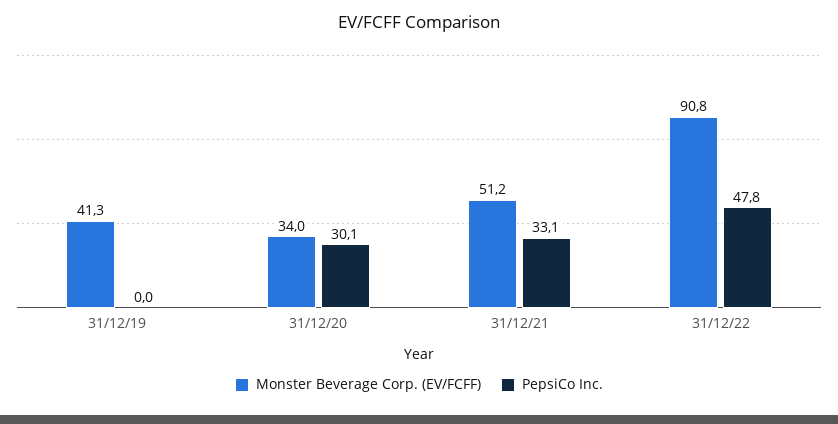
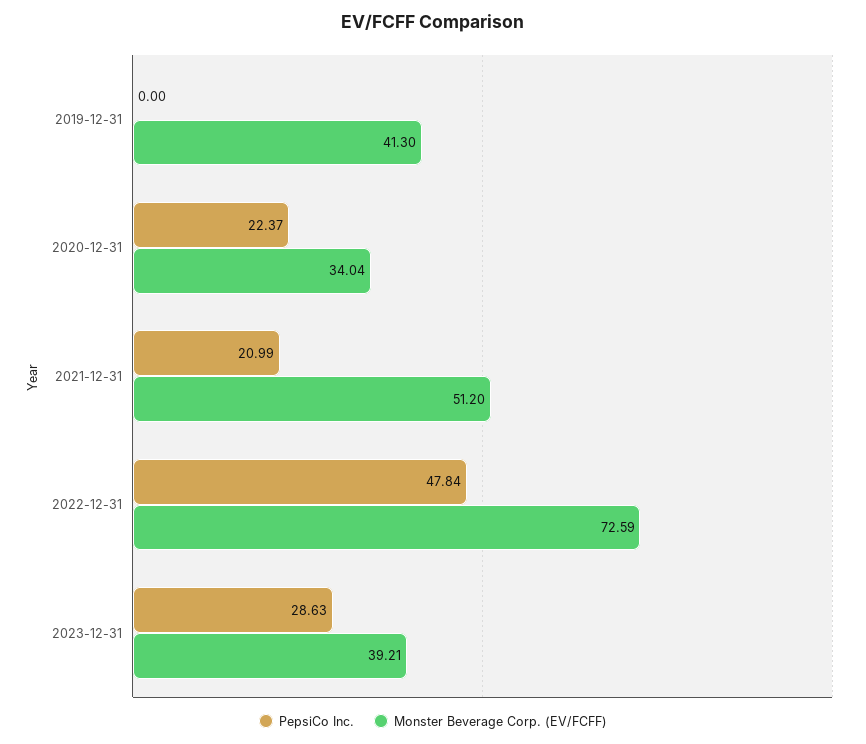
PepsiCo Inc., 31/12/20: 30.1 -> 22.37
PepsiCo Inc., 31/12/21: 33.1 -> 20.99
Monster Beverage Corp. (EV/FCFF), 31/12/22: 90.8 -> 72.59
PepsiCo Inc., 2023-12-31: none -> 28.63
Monster Beverage Corp. (EV/FCFF), 2023-12-31: none -> 39.21

